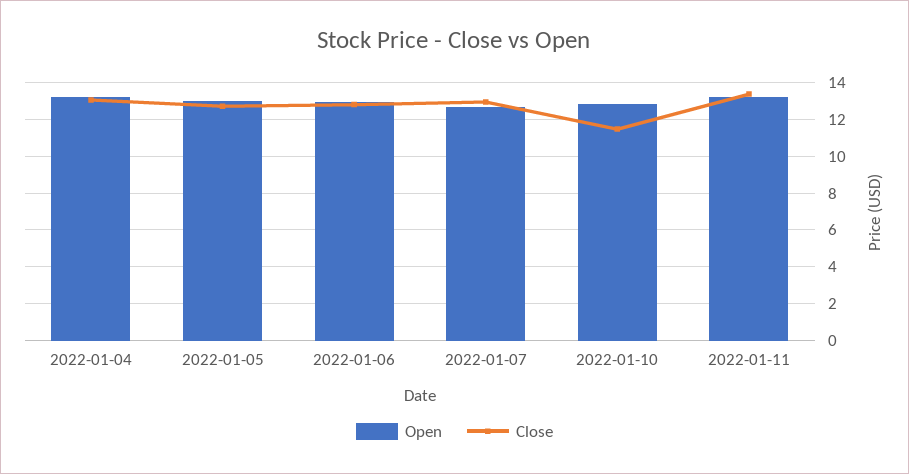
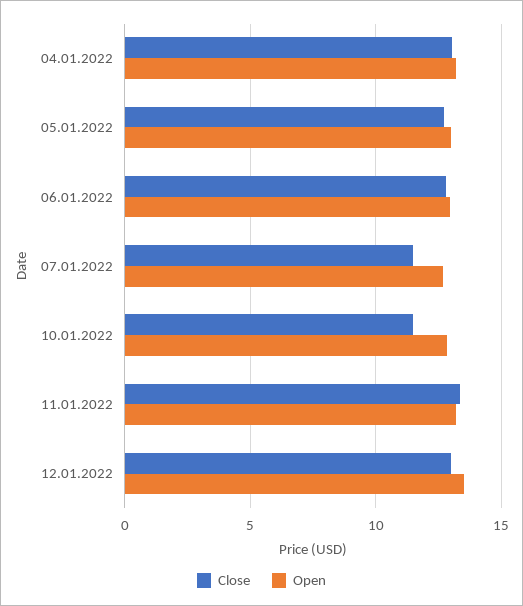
Close, 2022-01-07: 13 -> 11.5
Close, 12.01.2022: none -> 13
Open, 12.01.2022: none -> 13.5

